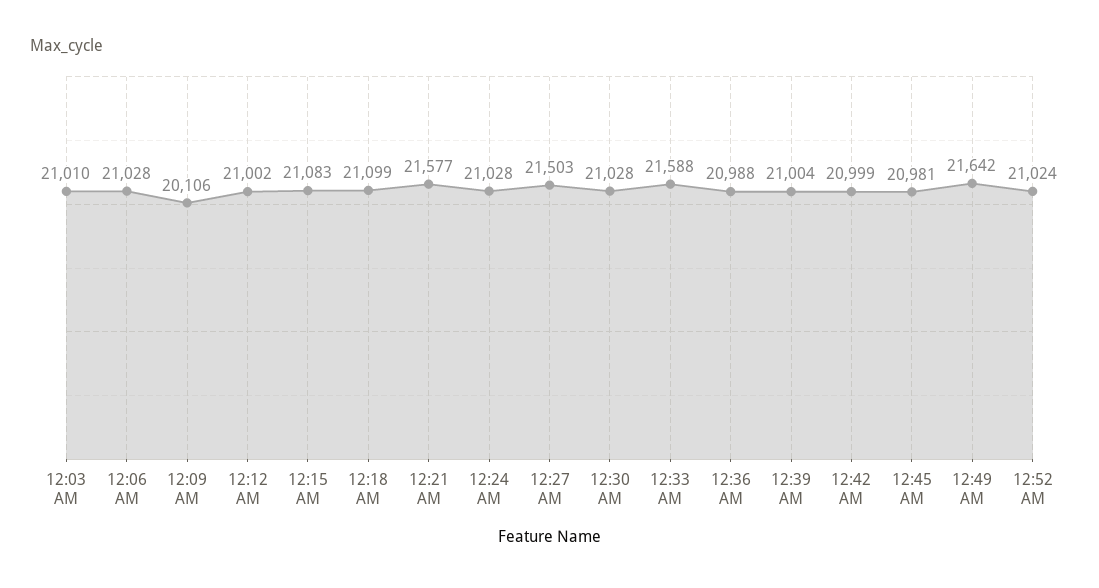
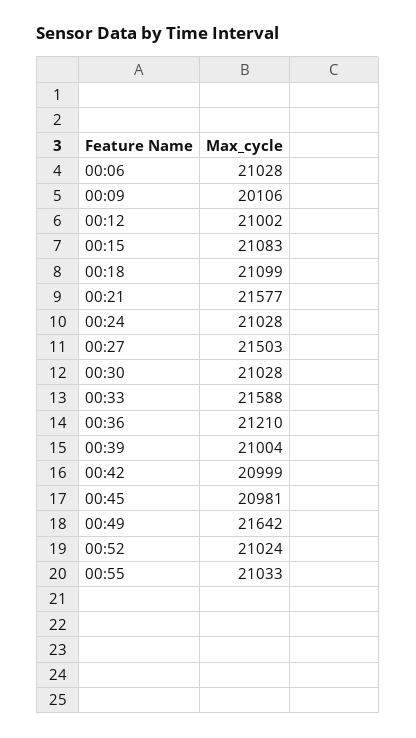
12:03 AM: 21010 -> none
12:36 AM: 20988 -> 21210
00:55: none -> 21033

